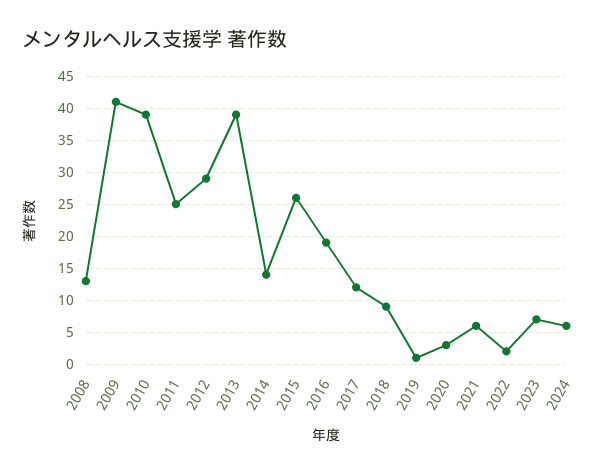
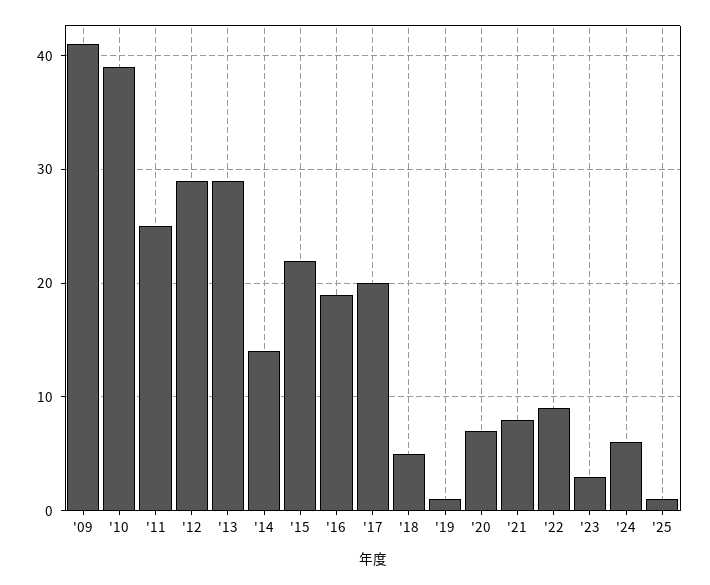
2008: 13 -> none
2013: 39 -> 29
2015: 26 -> 22
2017: 12 -> 20
2018: 9 -> 5
2020: 3 -> 7
2021: 6 -> 8
2022: 2 -> 9
2023: 7 -> 3
'25: none -> 1

